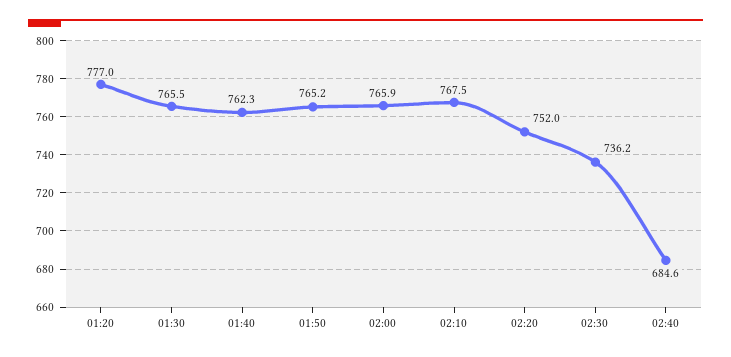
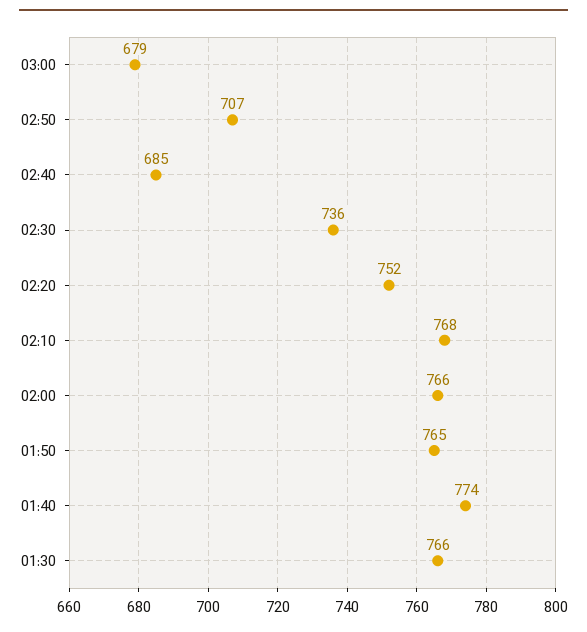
01:20: 777 -> none
01:40: 762.3 -> 774
03:00: none -> 679
02:50: none -> 707

